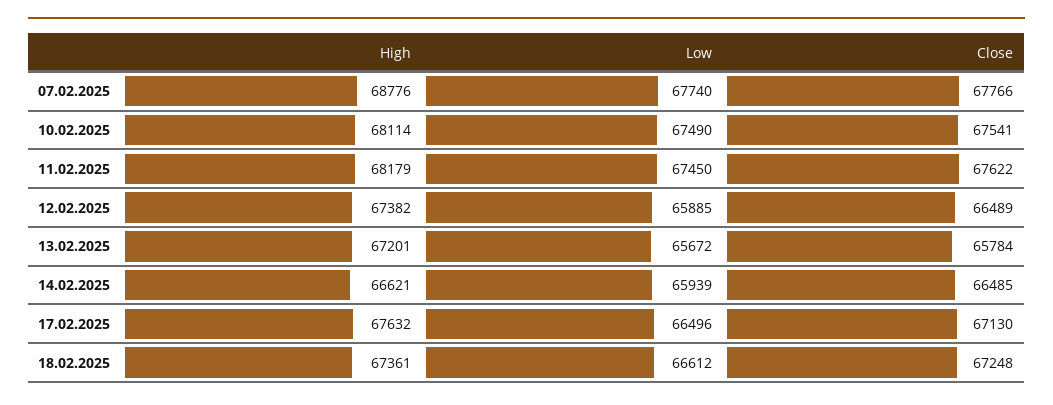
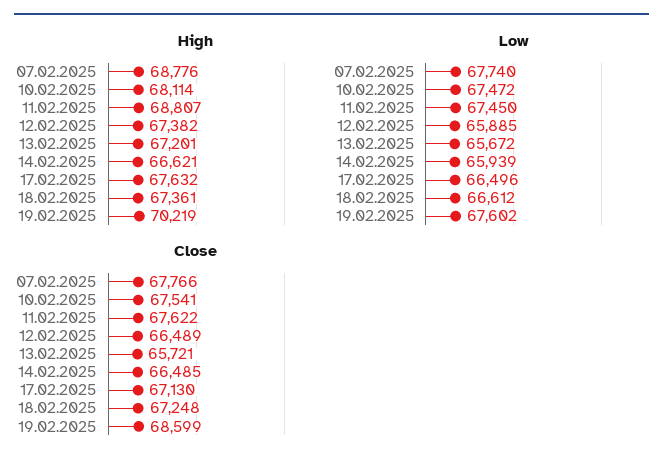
Low, 10.02.2025: 67490 -> 67472
High, 11.02.2025: 68179 -> 68807
Close, 13.02.2025: 65784 -> 65721
High, 19.02.2025: none -> 70219
Low, 19.02.2025: none -> 67602
Close, 19.02.2025: none -> 68599

